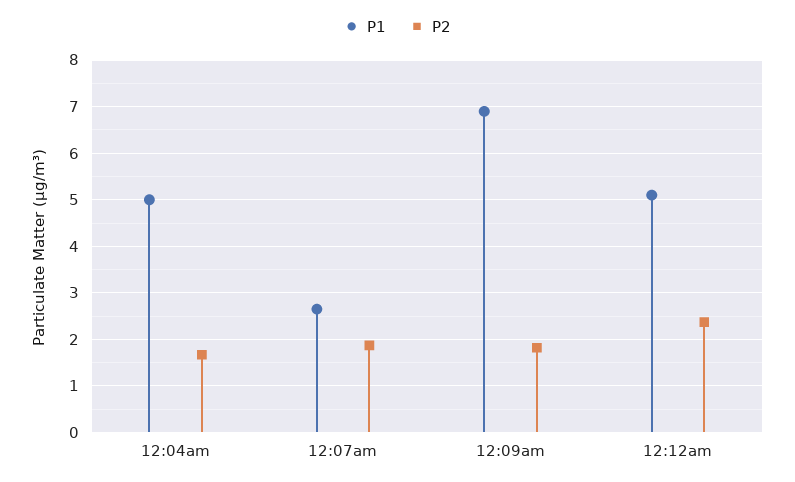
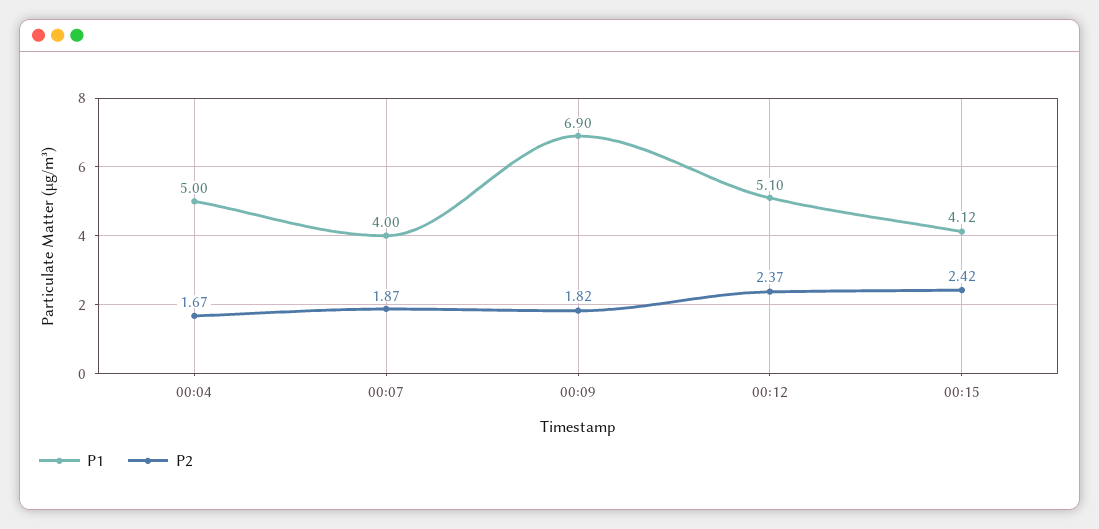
P1, 12:07am: 2.6 -> 4
P1, 00:15: none -> 4.12
P2, 00:15: none -> 2.42

